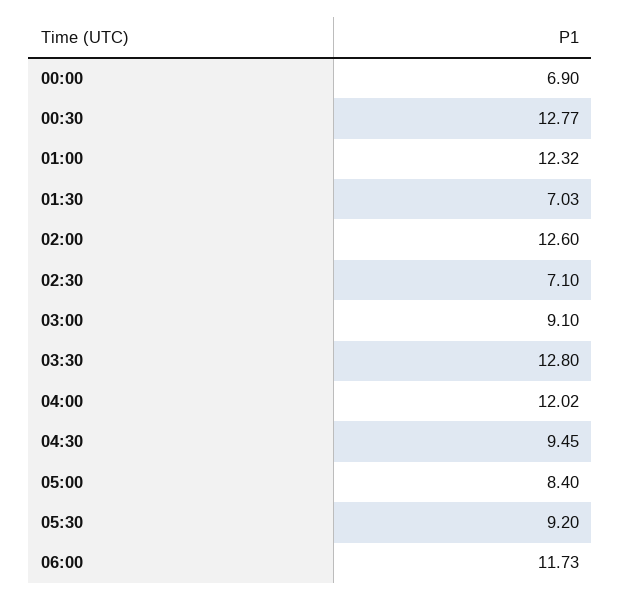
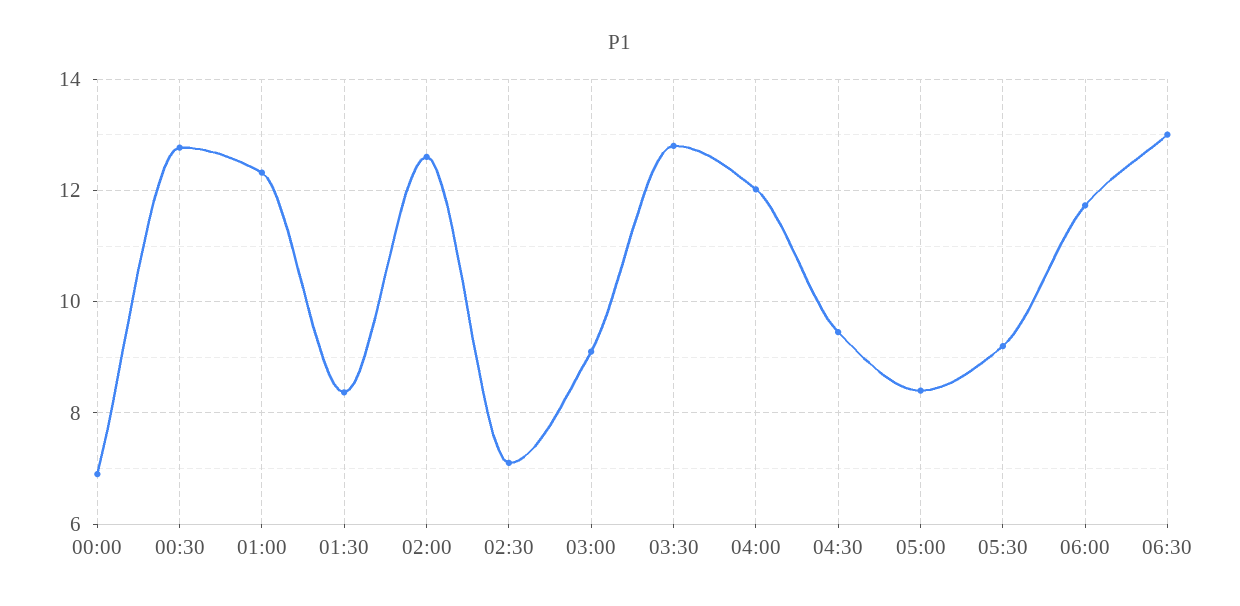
01:30: 7.03 -> 8.4
06:30: none -> 13

